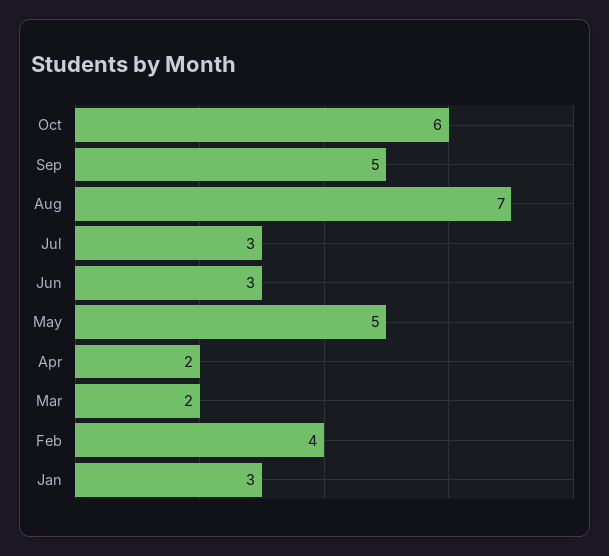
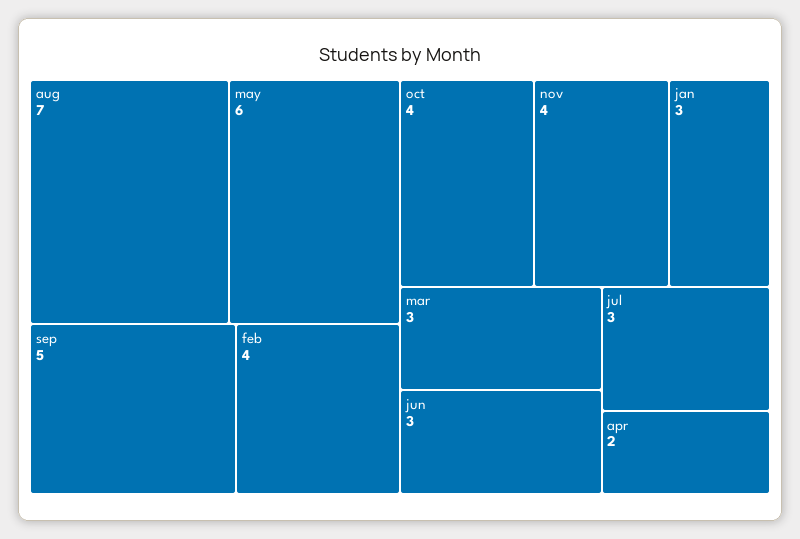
Oct: 6 -> 4
May: 5 -> 6
Mar: 2 -> 3
nov: none -> 4

